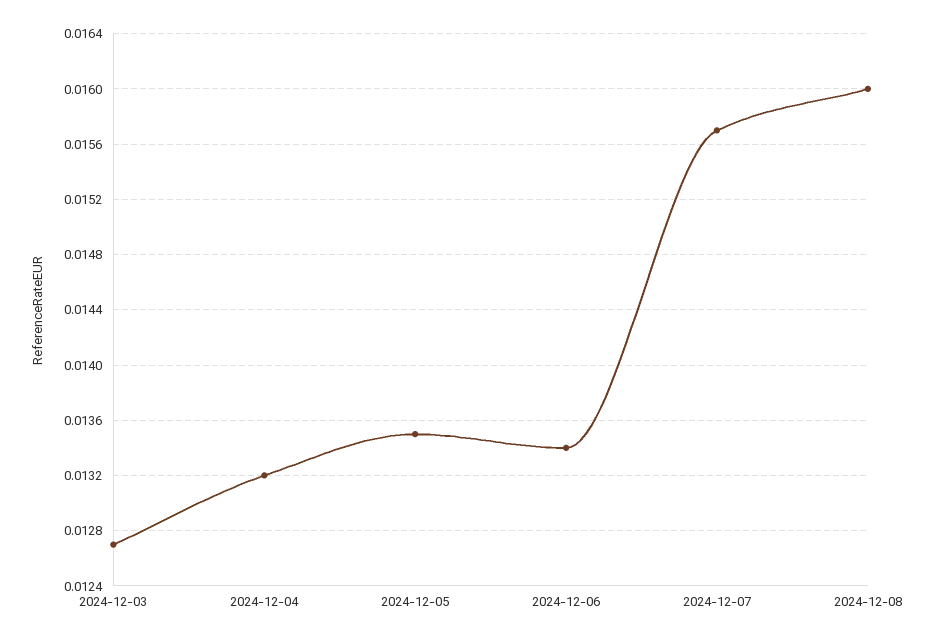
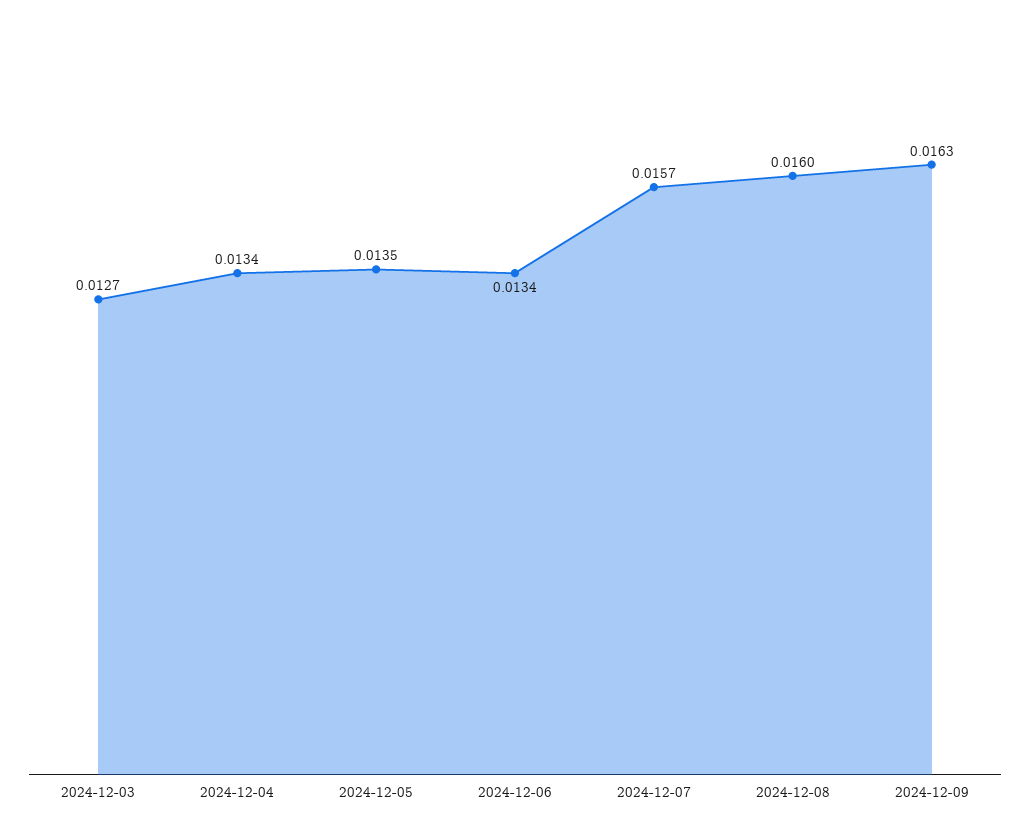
2024-12-04: 0.0132 -> 0.0134
2024-12-09: none -> 0.0163

